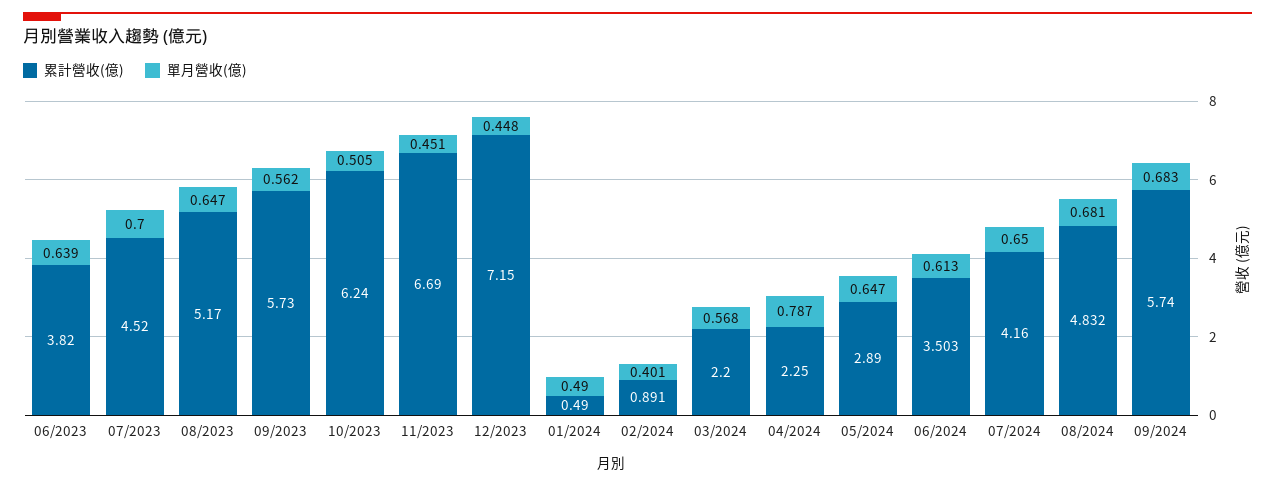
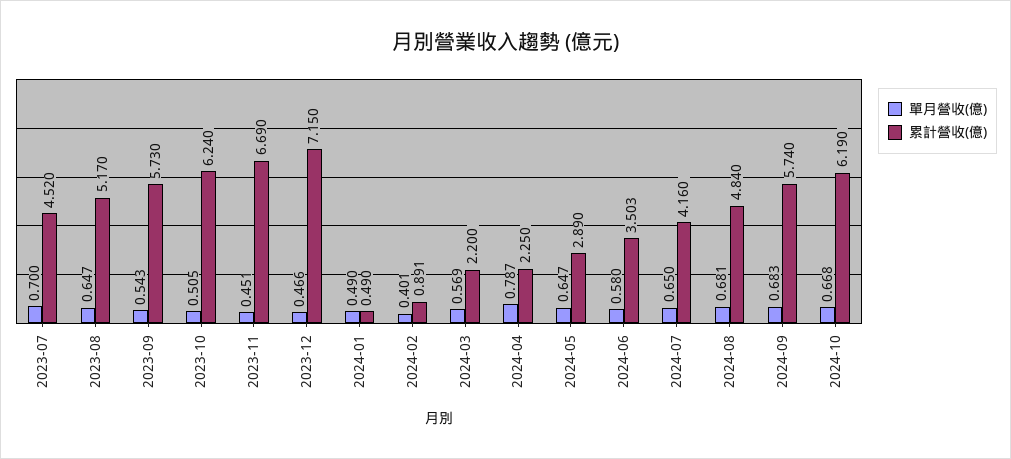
累計營收(億), 06/2023: 3.82 -> none
單月營收(億), 06/2023: 0.639 -> none
單月營收(億), 09/2023: 0.562 -> 0.543
單月營收(億), 12/2023: 0.448 -> 0.466
單月營收(億), 03/2024: 0.568 -> 0.569
單月營收(億), 06/2024: 0.613 -> 0.58
累計營收(億), 08/2024: 4.832 -> 4.84
單月營收(億), 2024-10: none -> 0.668
累計營收(億), 2024-10: none -> 6.19

